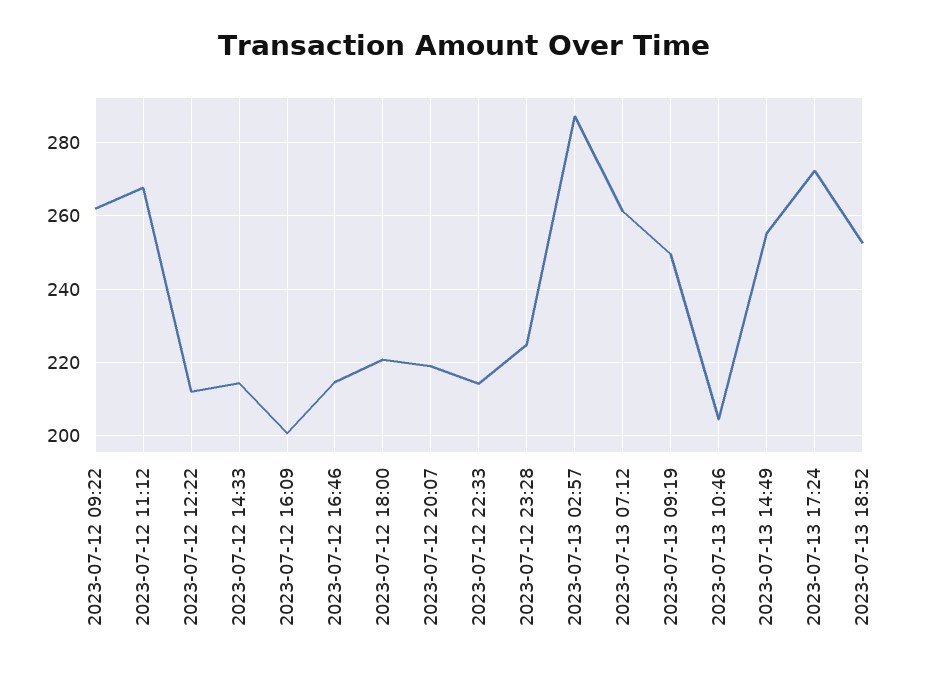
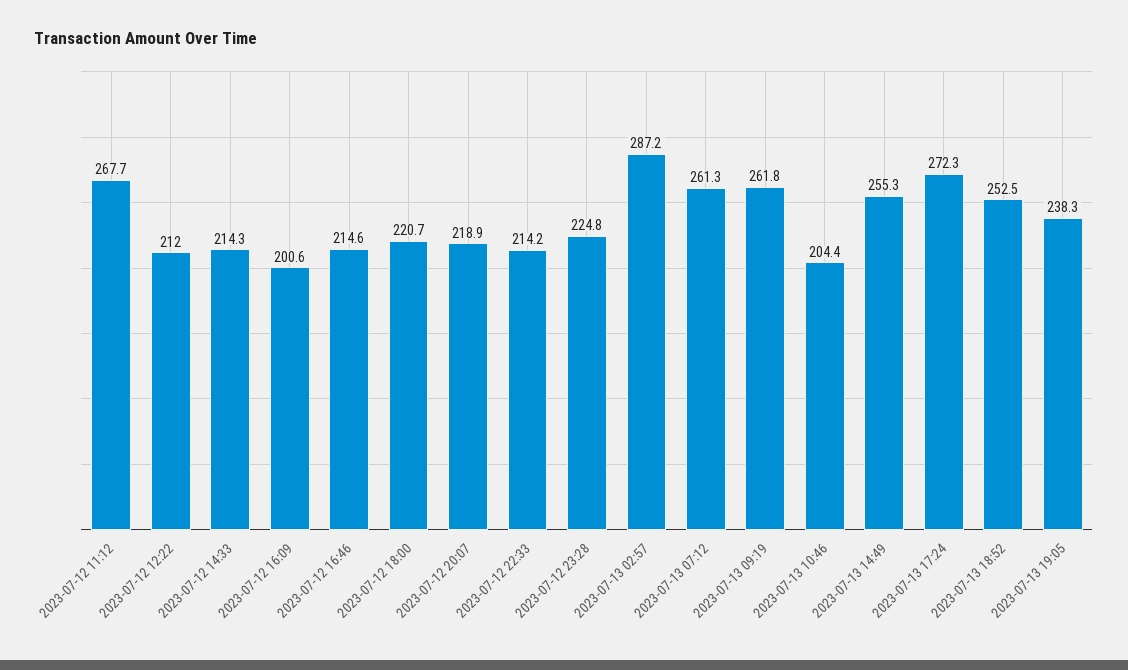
2023-07-12 09:22: 262 -> none
2023-07-13 09:19: 250 -> 261.8
2023-07-13 19:05: none -> 238.3

